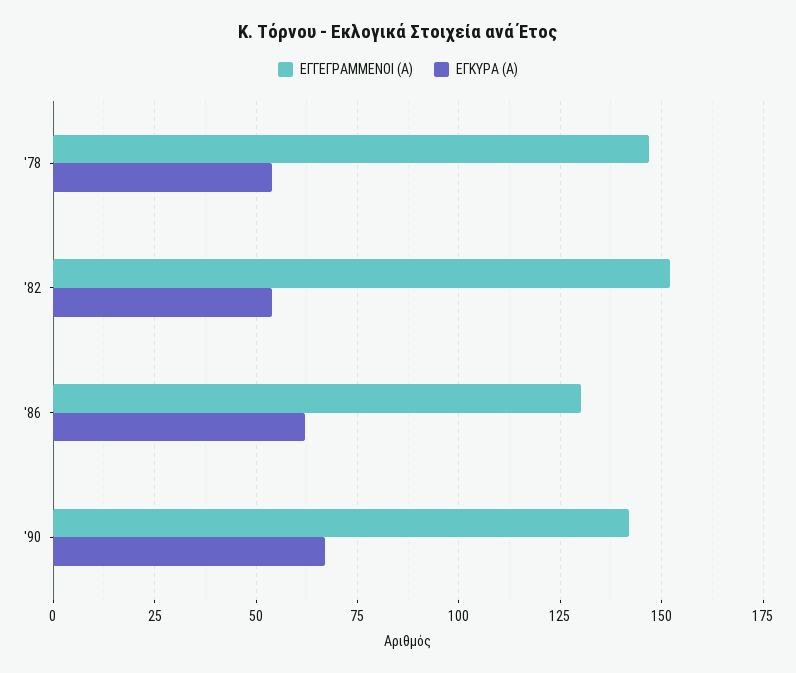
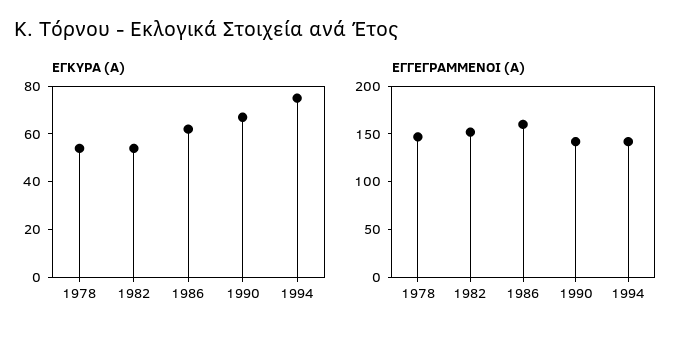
ΕΓΓΕΓΡΑΜΜΕΝΟΙ (Α), '86: 130 -> 160
ΕΓΚΥΡΑ (Α), 1994: none -> 75
ΕΓΓΕΓΡΑΜΜΕΝΟΙ (Α), 1994: none -> 140

